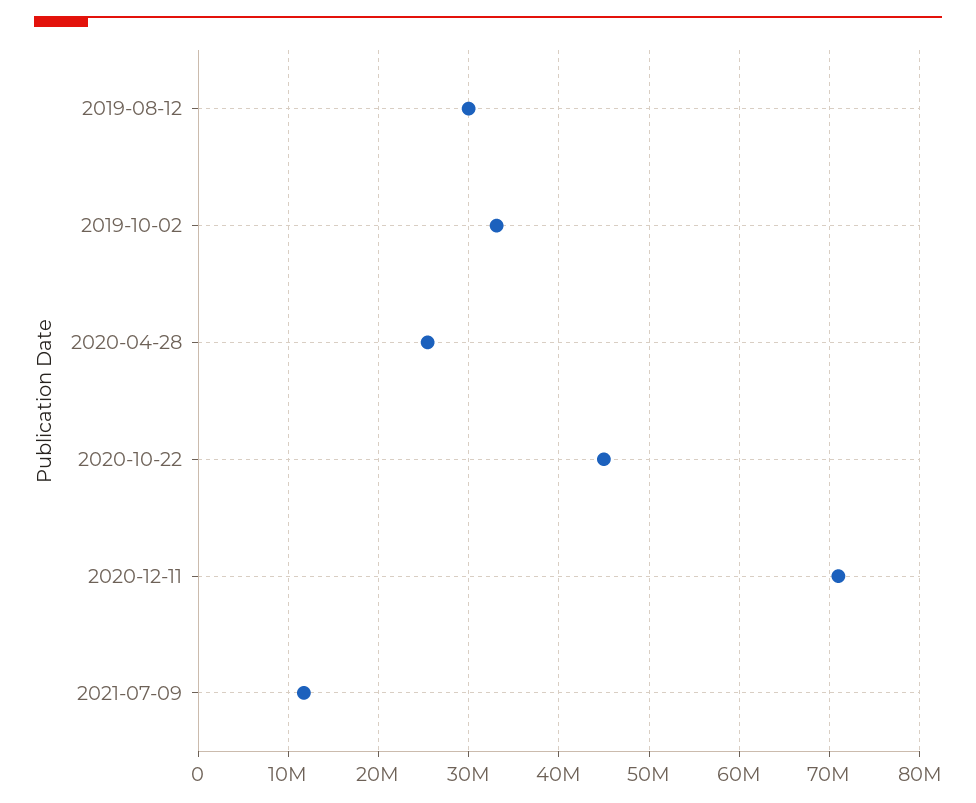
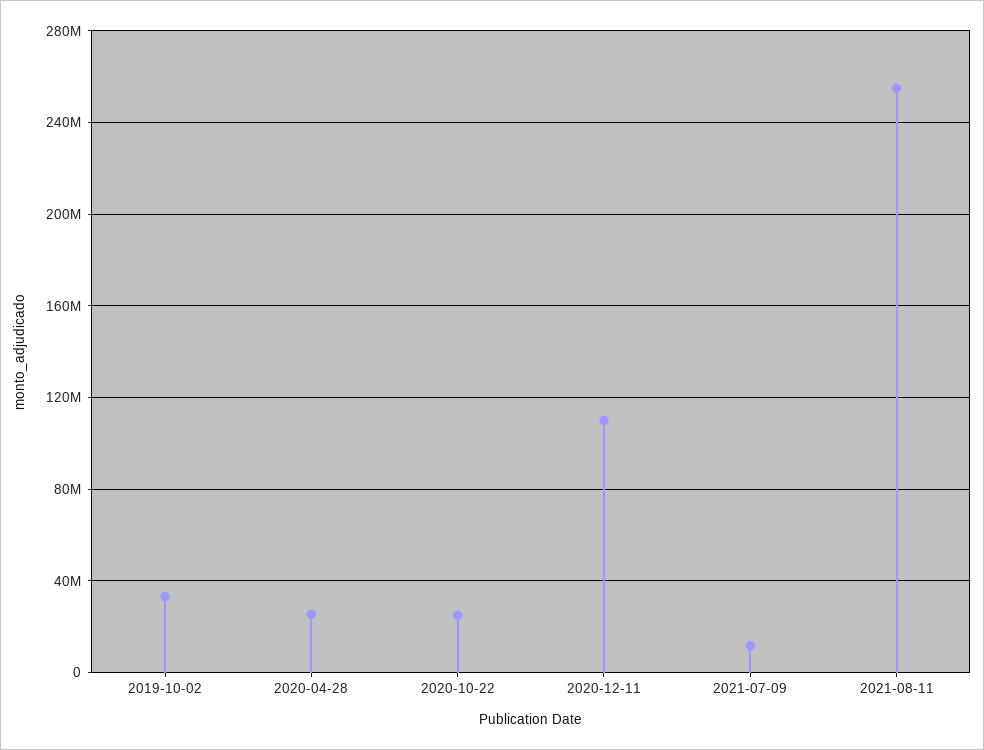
2019-08-12: 30000000 -> none
2020-10-22: 45000000 -> 25000000
2020-12-11: 71000000 -> 110000000
2021-08-11: none -> 255000000

